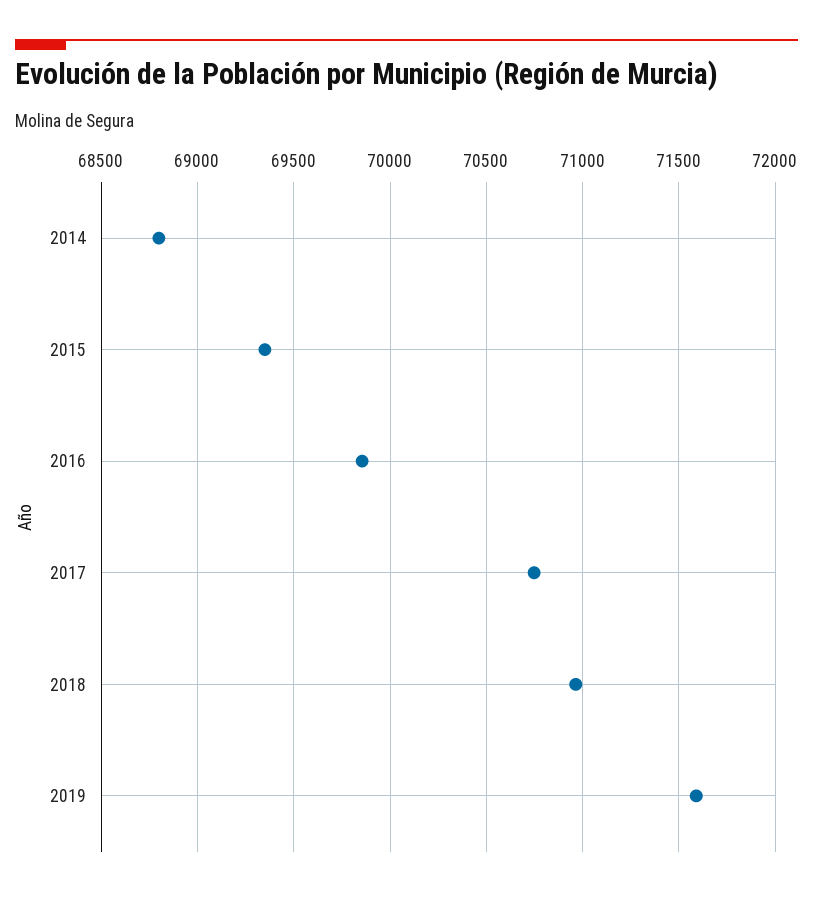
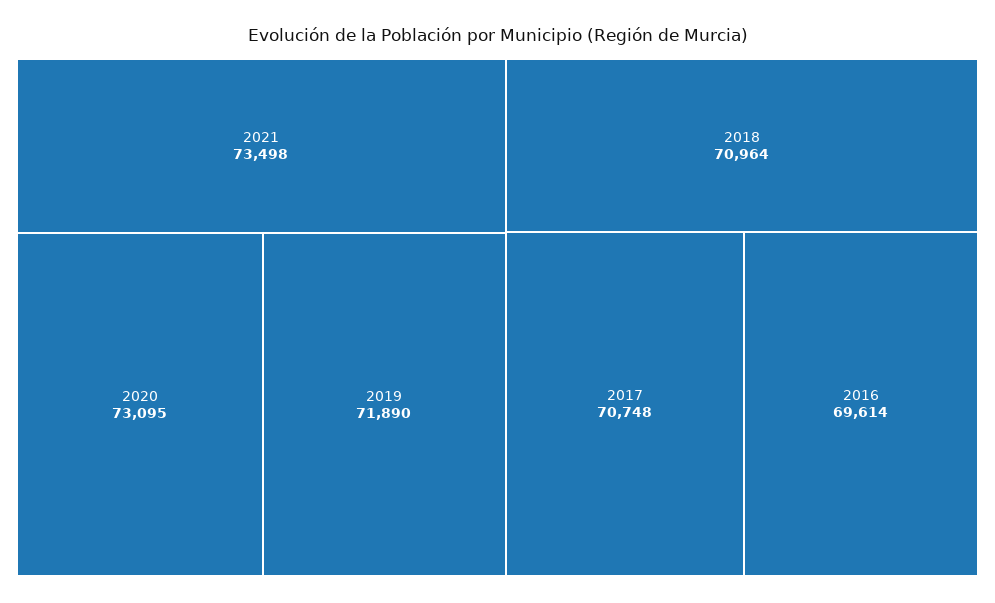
2014: 68800 -> none
2015: 69350 -> none
2016: 69850 -> 69614
2019: 71600 -> 71890
2021: none -> 73498
2020: none -> 73095

